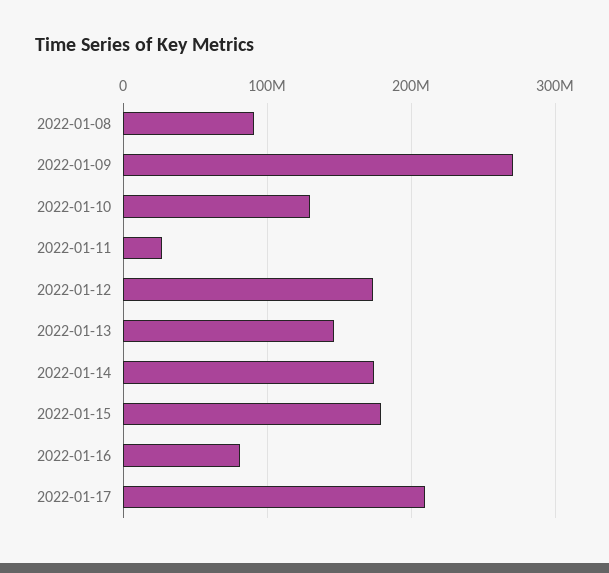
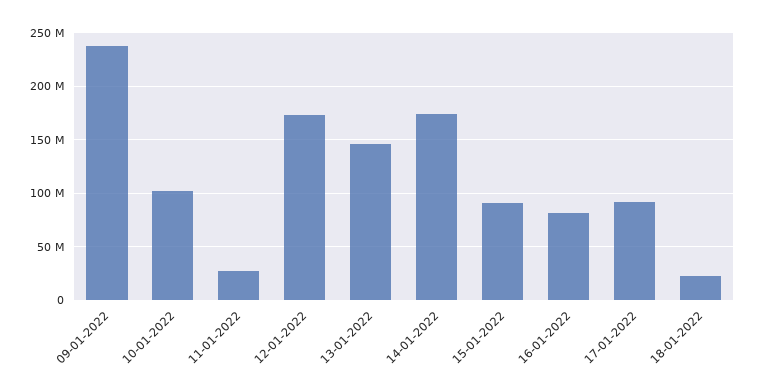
2022-01-08: 90000000 -> none
2022-01-09: 270000000 -> 240000000
2022-01-10: 130000000 -> 100000000
2022-01-15: 180000000 -> 90000000
2022-01-17: 210000000 -> 90000000
18-01-2022: none -> 20000000

